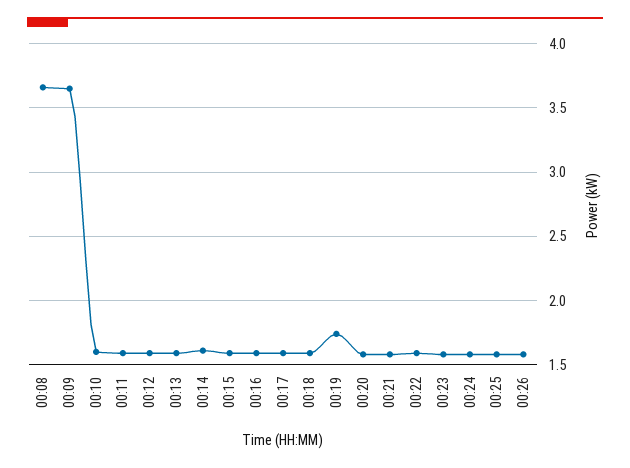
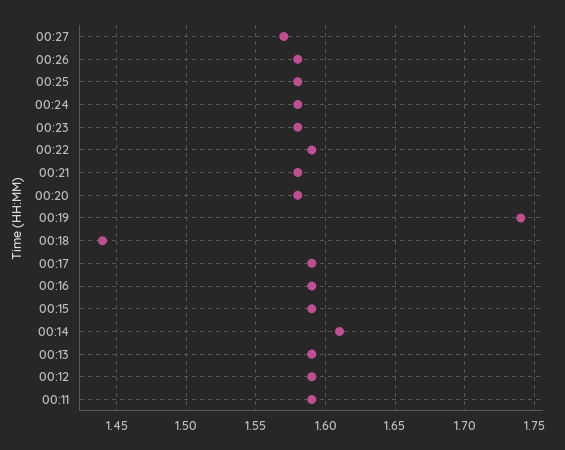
00:08: 3.65 -> none
00:09: 3.65 -> none
00:10: 1.6 -> none
00:18: 1.6 -> 1.44
00:27: none -> 1.57

